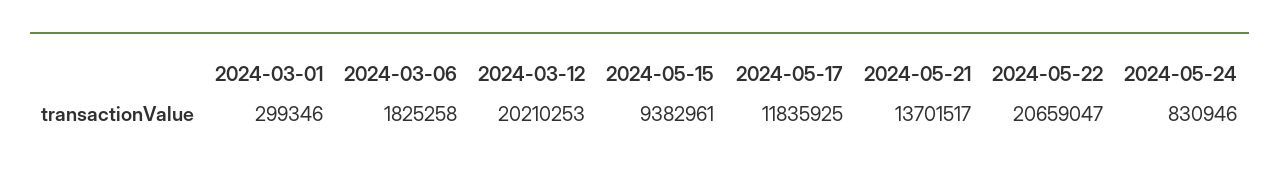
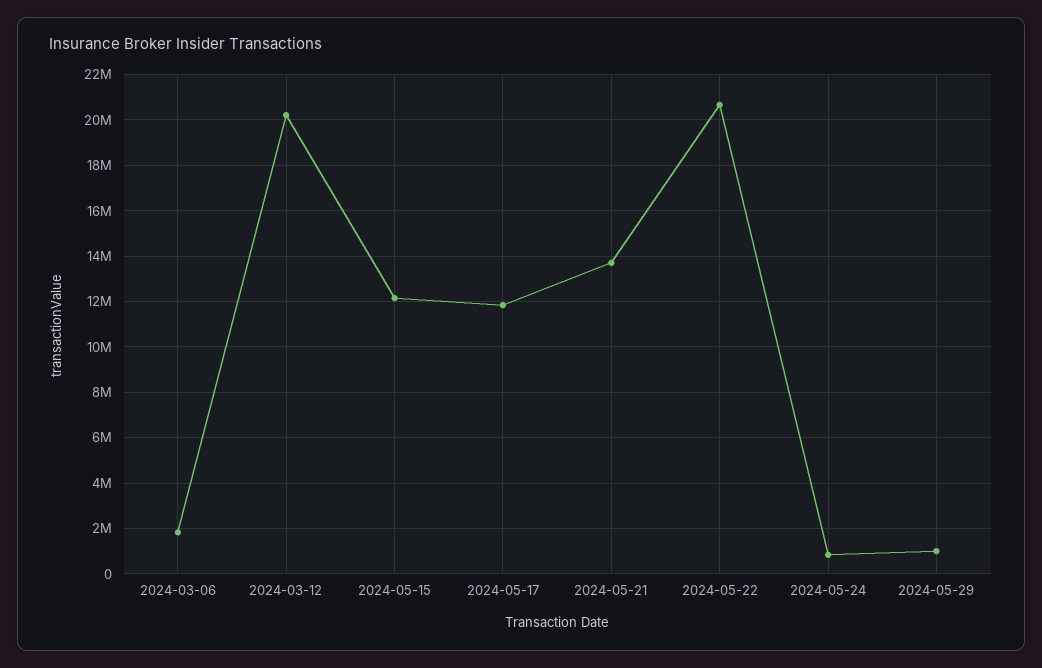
2024-03-01: 299346 -> none
2024-05-15: 9382961 -> 12000000
2024-05-29: none -> 1000000

